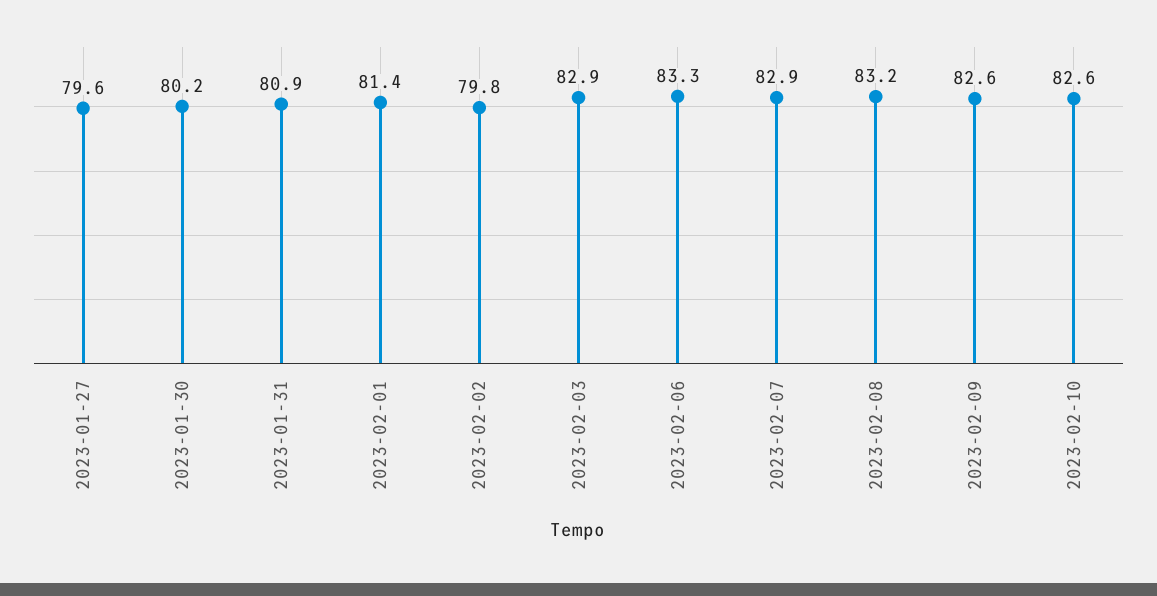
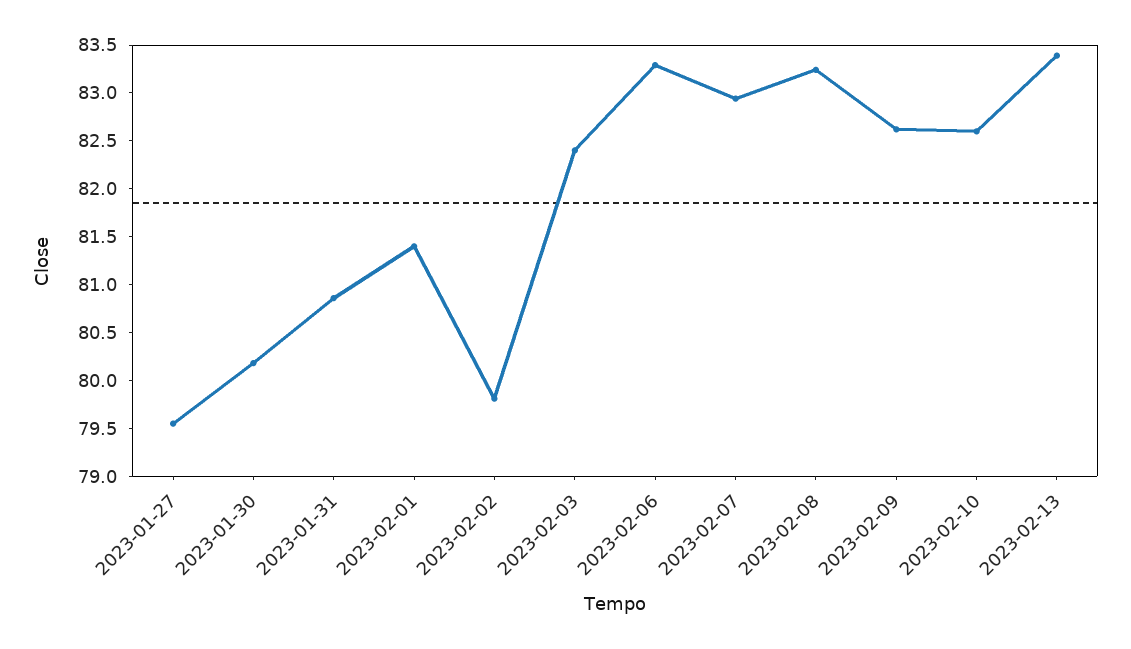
2023-02-03: 82.9 -> 82.4
2023-02-13: none -> 83.4

